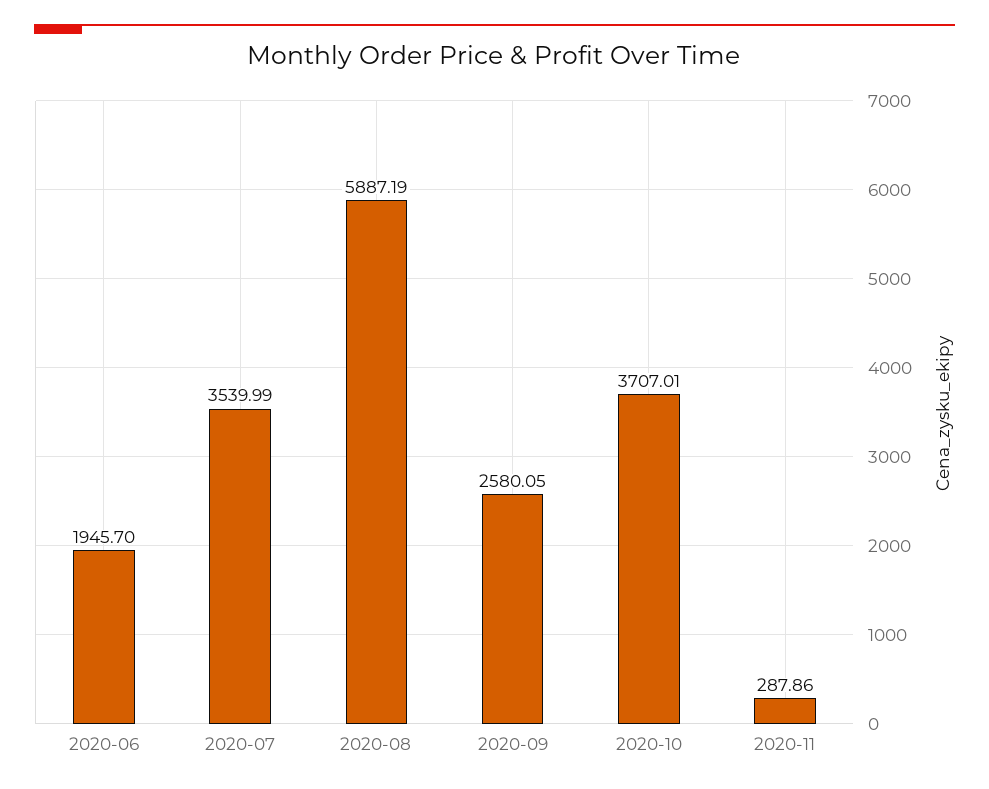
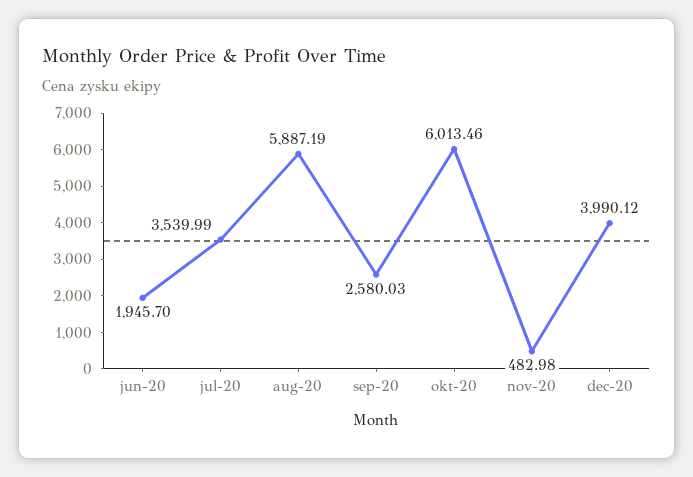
2020-09: 2580.05 -> 2580.03
2020-10: 3707.01 -> 6013.46
2020-11: 287.86 -> 482.98
dec-20: none -> 3990.12

